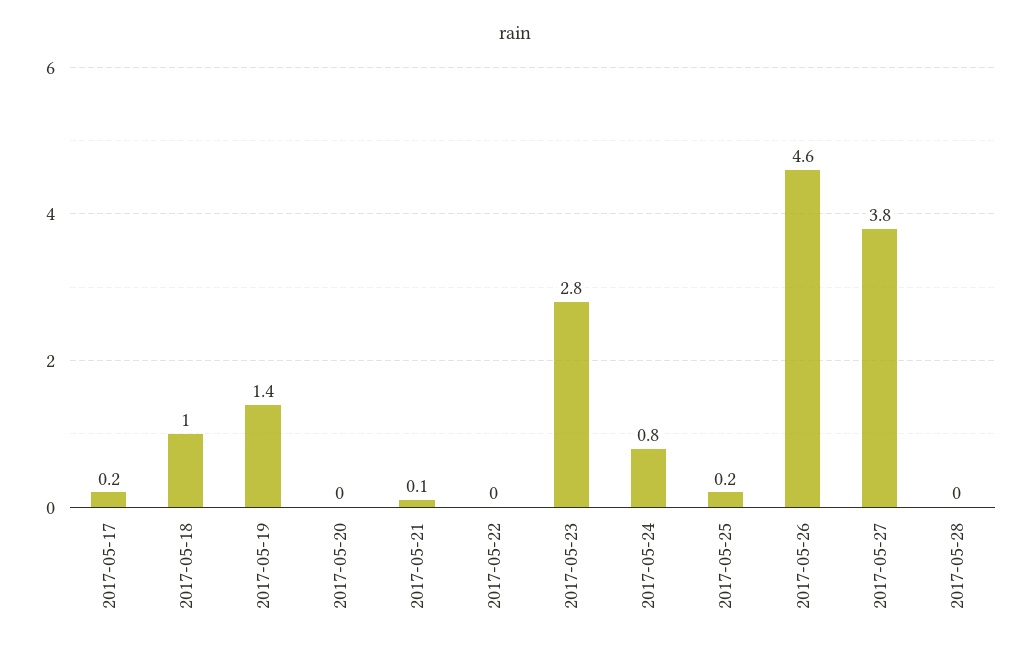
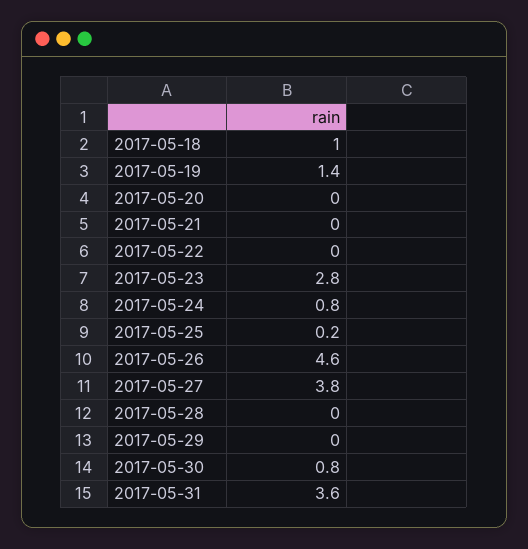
2017-05-17: 0.2 -> none
2017-05-21: 0.1 -> 0
2017-05-29: none -> 0
2017-05-30: none -> 0.8
2017-05-31: none -> 3.6

